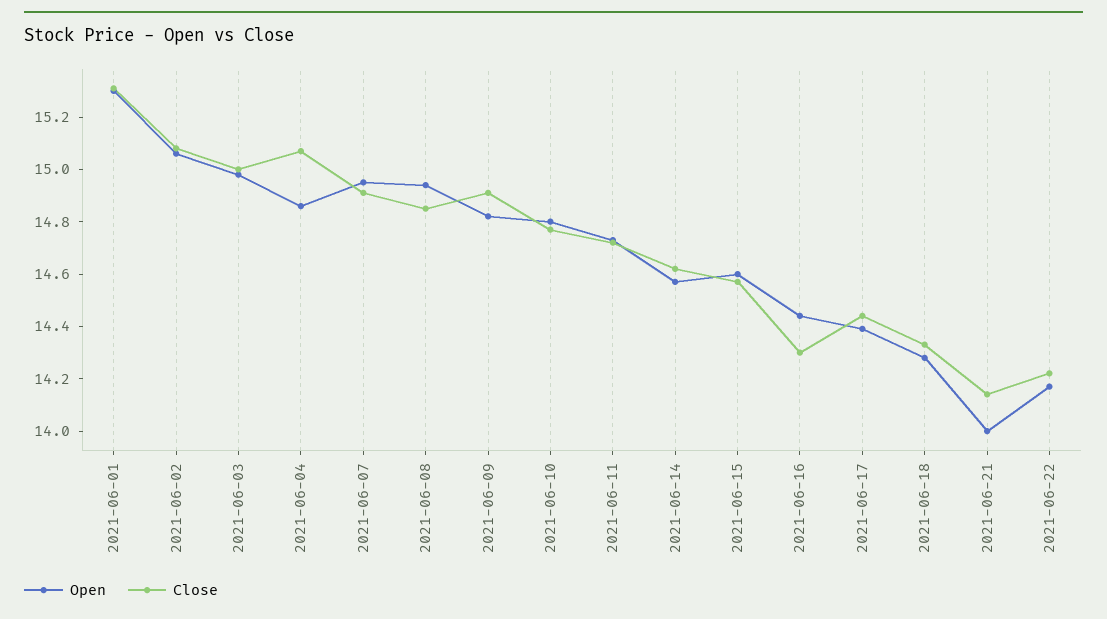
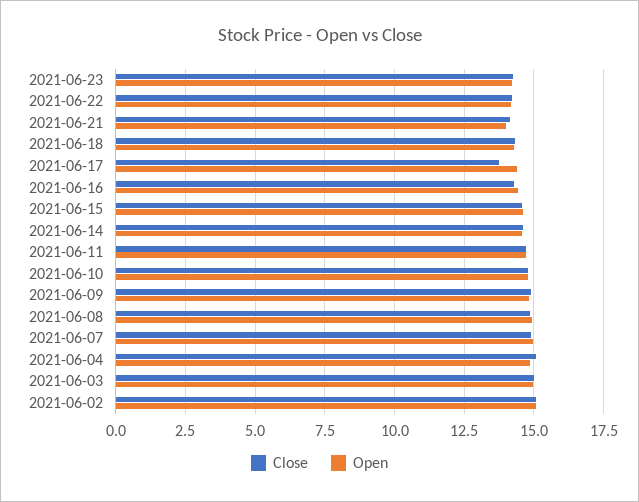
Open, 2021-06-01: 15.3 -> none
Close, 2021-06-01: 15.3 -> none
Close, 2021-06-17: 14.45 -> 13.75
Close, 2021-06-23: none -> 14.25
Open, 2021-06-23: none -> 14.25

